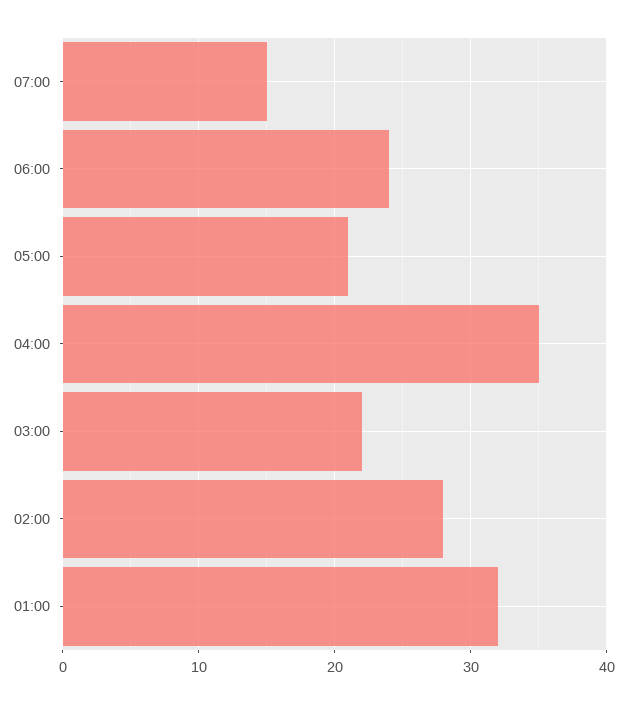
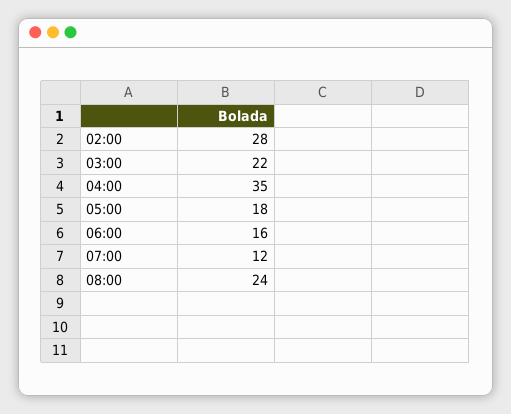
07:00: 15 -> 12
06:00: 24 -> 16
05:00: 21 -> 18
01:00: 32 -> none
08:00: none -> 24

